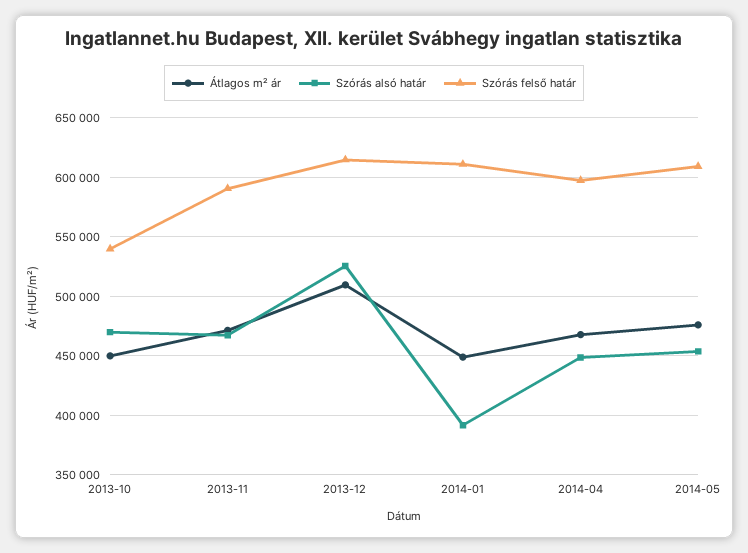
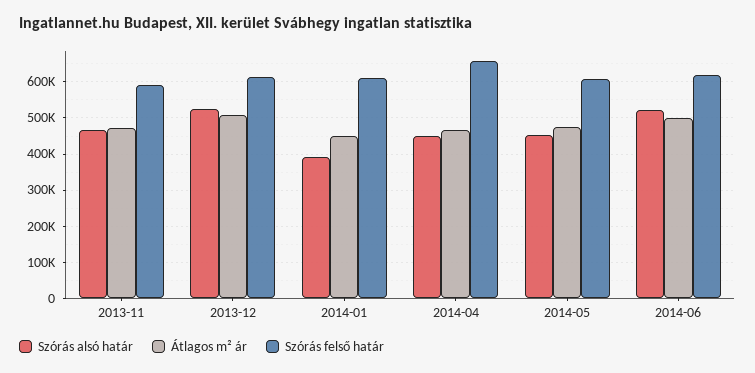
Átlagos m² ár, 2013-10: 450000 -> none
Szórás alsó határ, 2013-10: 470000 -> none
Szórás felső határ, 2013-10: 540000 -> none
Szórás felső határ, 2014-04: 600000 -> 660000
Szórás alsó határ, 2014-06: none -> 520000
Átlagos m² ár, 2014-06: none -> 500000
Szórás felső határ, 2014-06: none -> 620000

